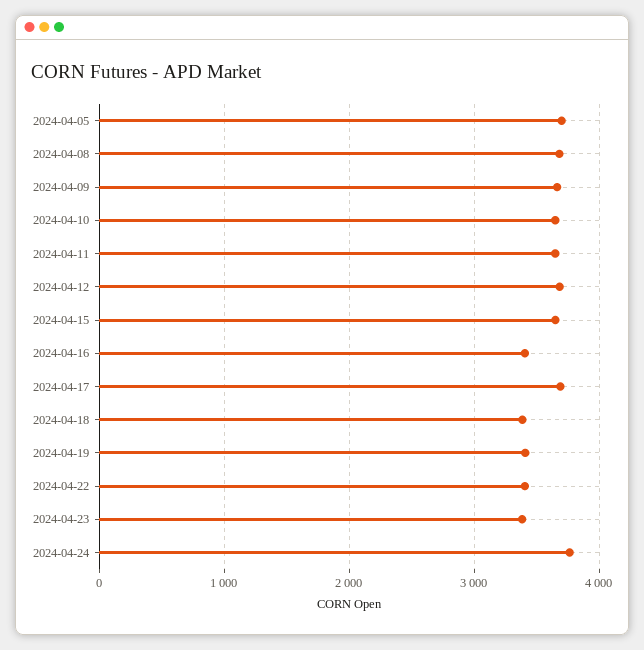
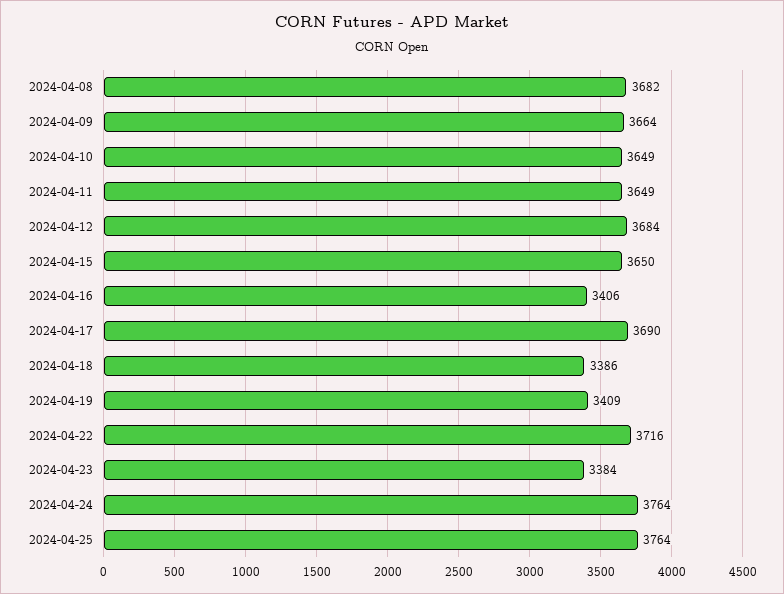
2024-04-05: 3700 -> none
2024-04-22: 3400 -> 3716
2024-04-25: none -> 3764

